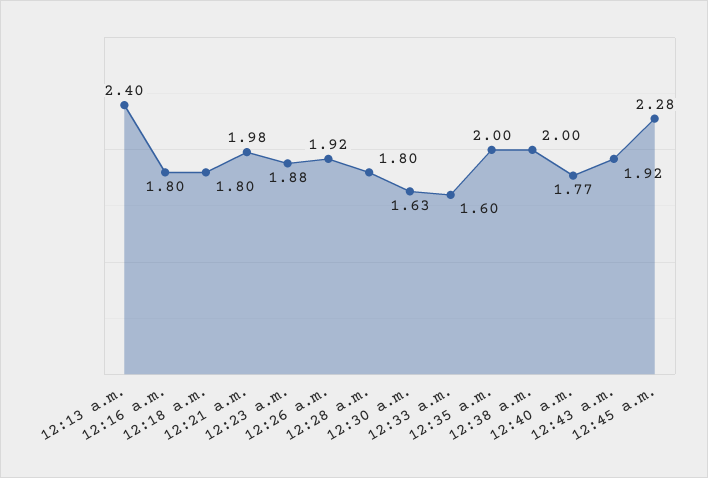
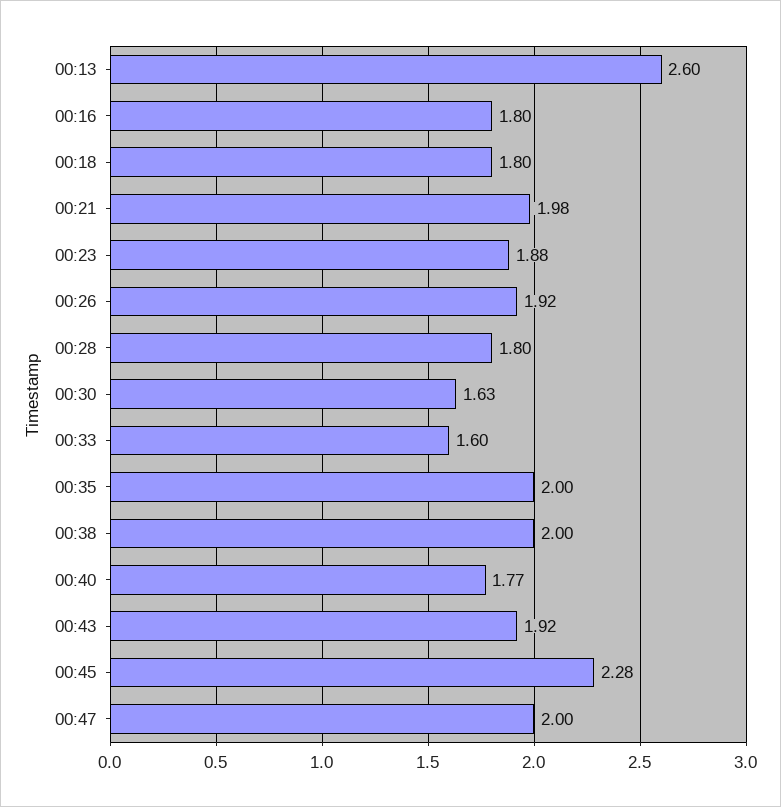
12:13 a.m.: 2.4 -> 2.6
00:47: none -> 2

